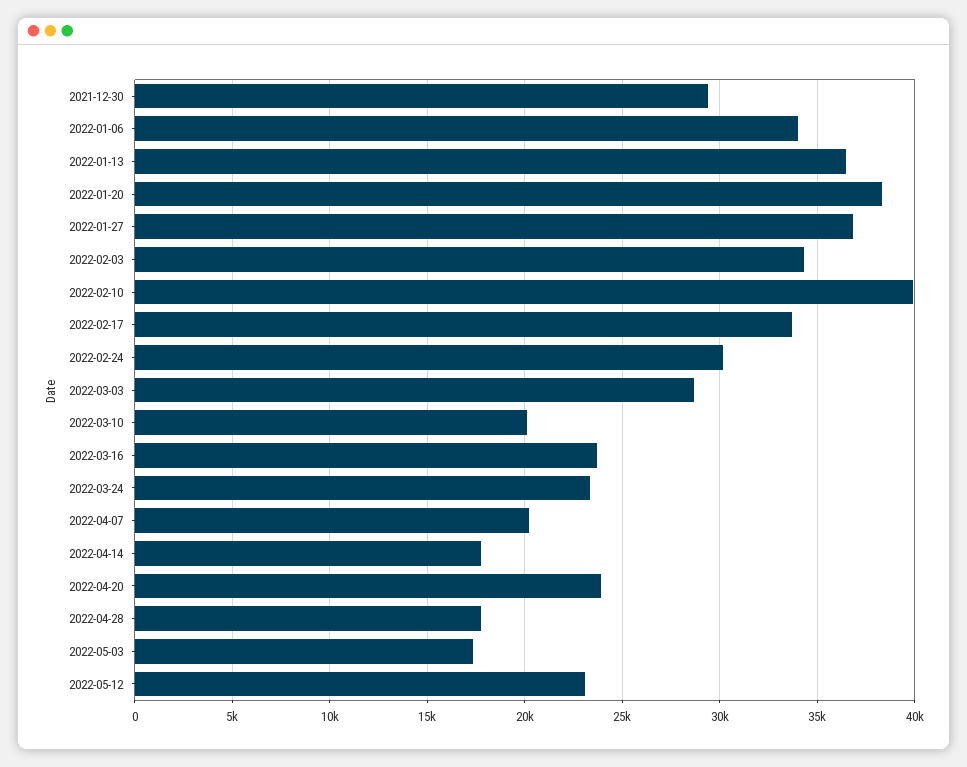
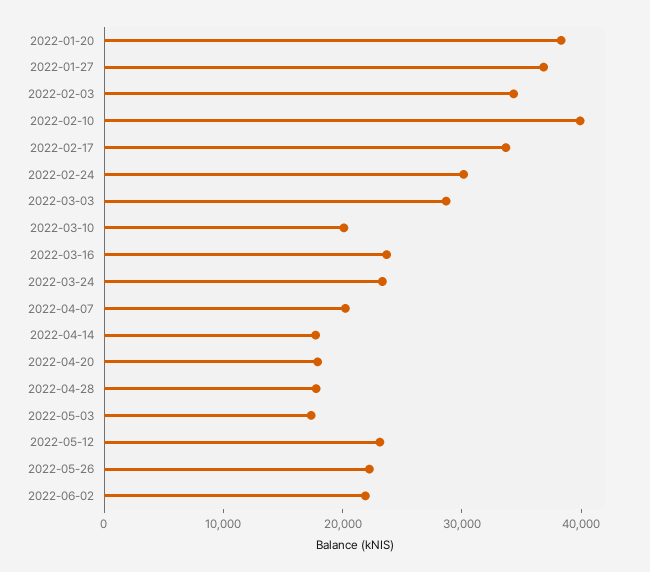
2021-12-30: 29500 -> none
2022-01-06: 34000 -> none
2022-01-13: 36500 -> none
2022-04-20: 24000 -> 18000
2022-05-26: none -> 22000
2022-06-02: none -> 22000

